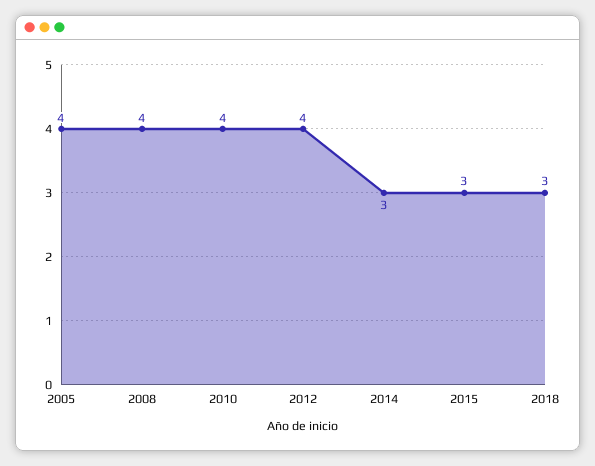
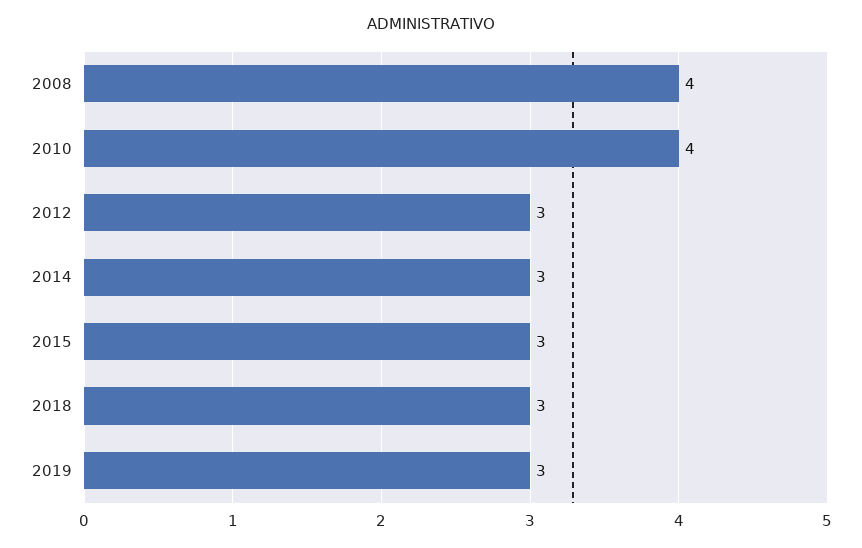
2005: 4 -> none
2012: 4 -> 3
2019: none -> 3

